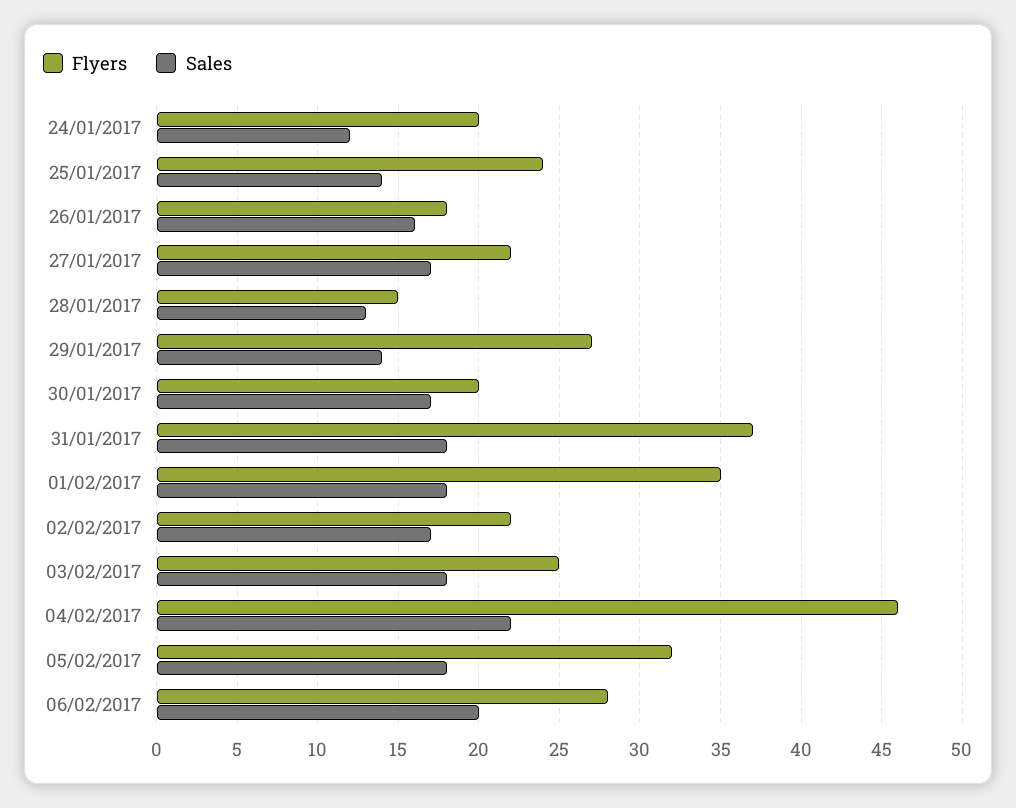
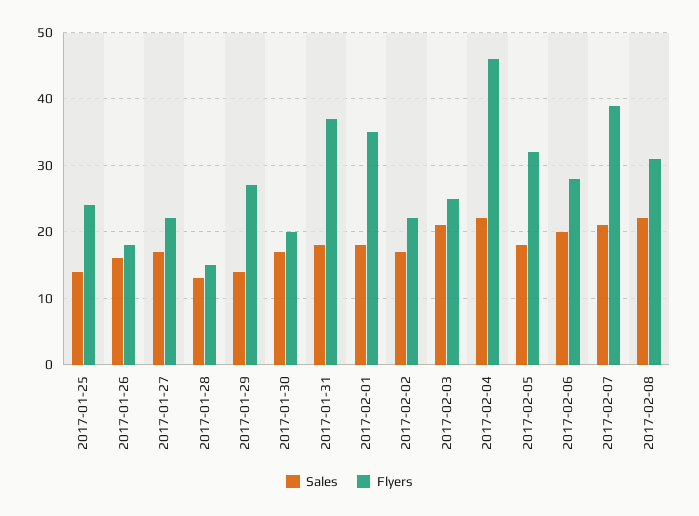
Flyers, 24/01/2017: 20 -> none
Sales, 24/01/2017: 12 -> none
Sales, 03/02/2017: 18 -> 21
Sales, 2017-02-07: none -> 21
Flyers, 2017-02-07: none -> 39
Sales, 2017-02-08: none -> 22
Flyers, 2017-02-08: none -> 31

